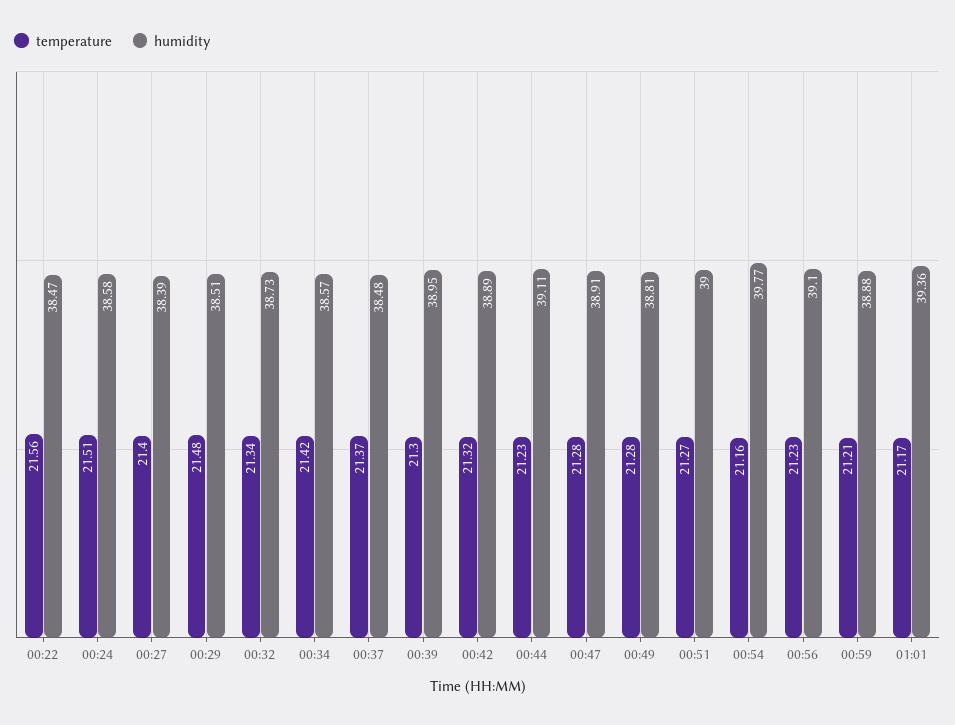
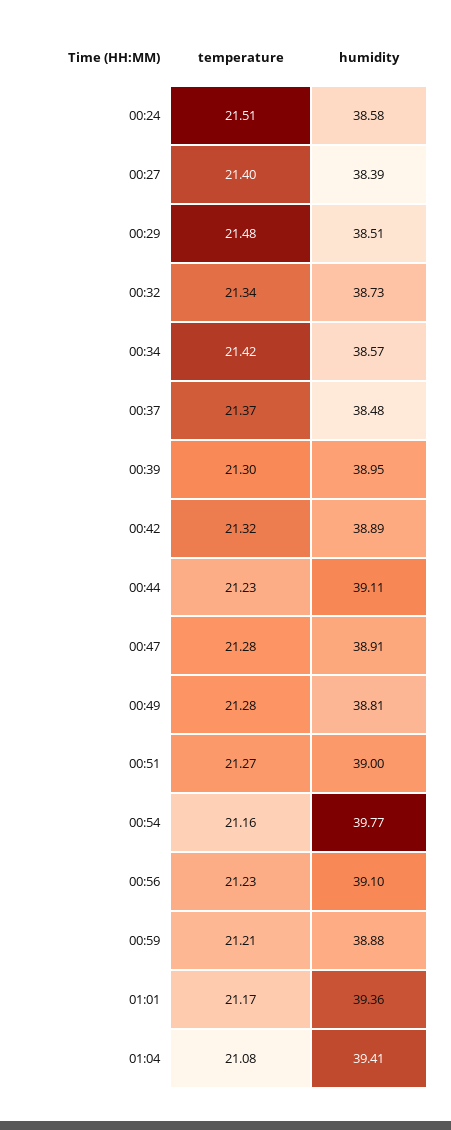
temperature, 00:22: 21.56 -> none
humidity, 00:22: 38.47 -> none
temperature, 01:04: none -> 21.08
humidity, 01:04: none -> 39.41

